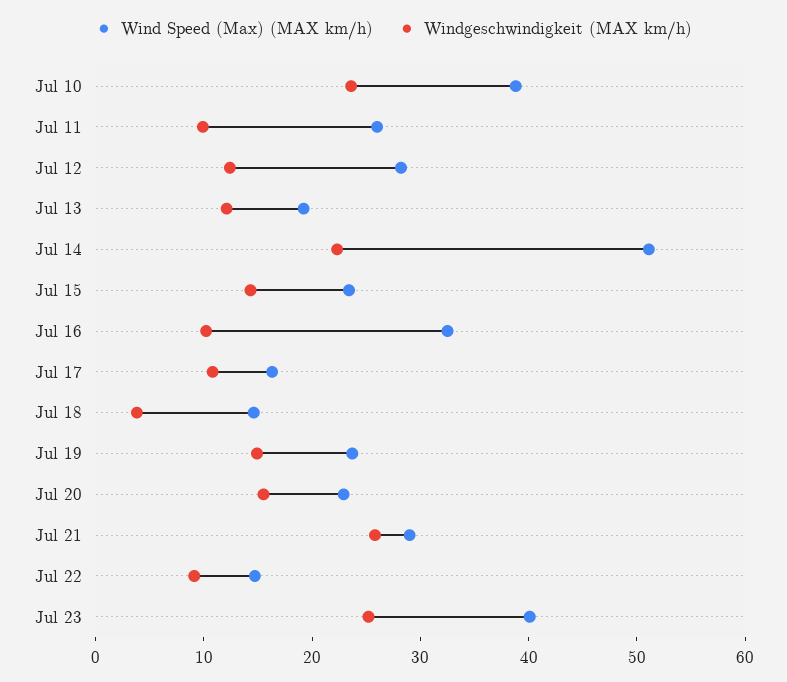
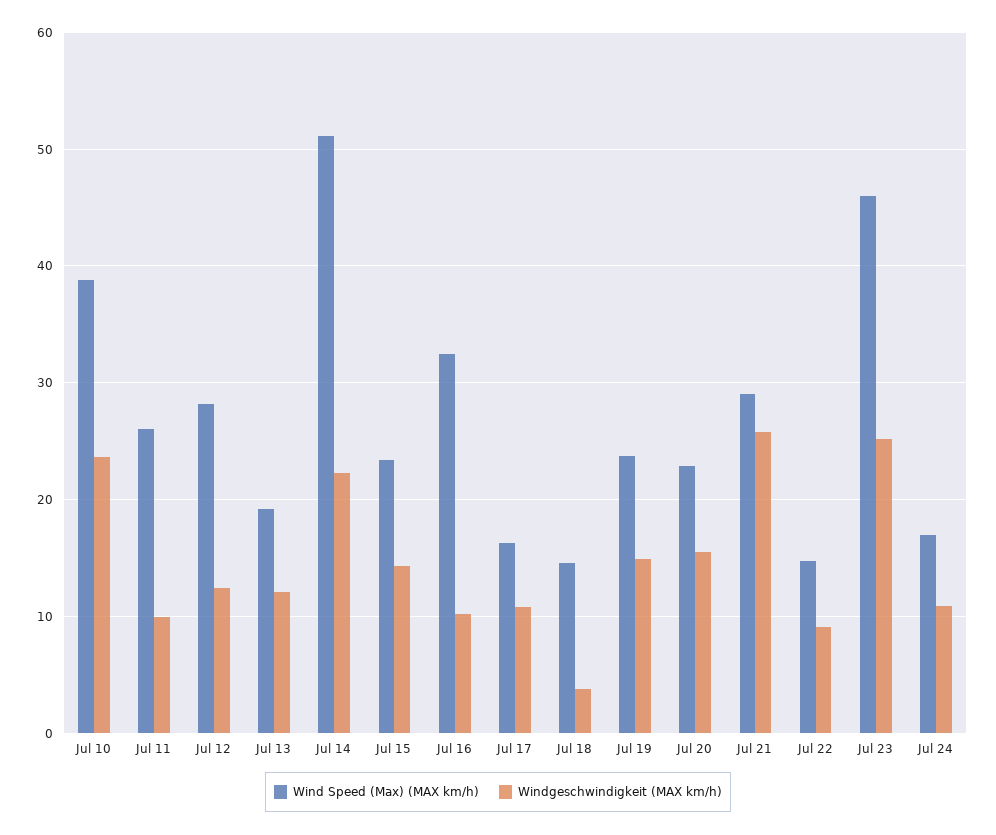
Wind Speed (Max) (MAX km/h), Jul 23: 40 -> 46
Wind Speed (Max) (MAX km/h), Jul 24: none -> 17
Windgeschwindigkeit (MAX km/h), Jul 24: none -> 11

